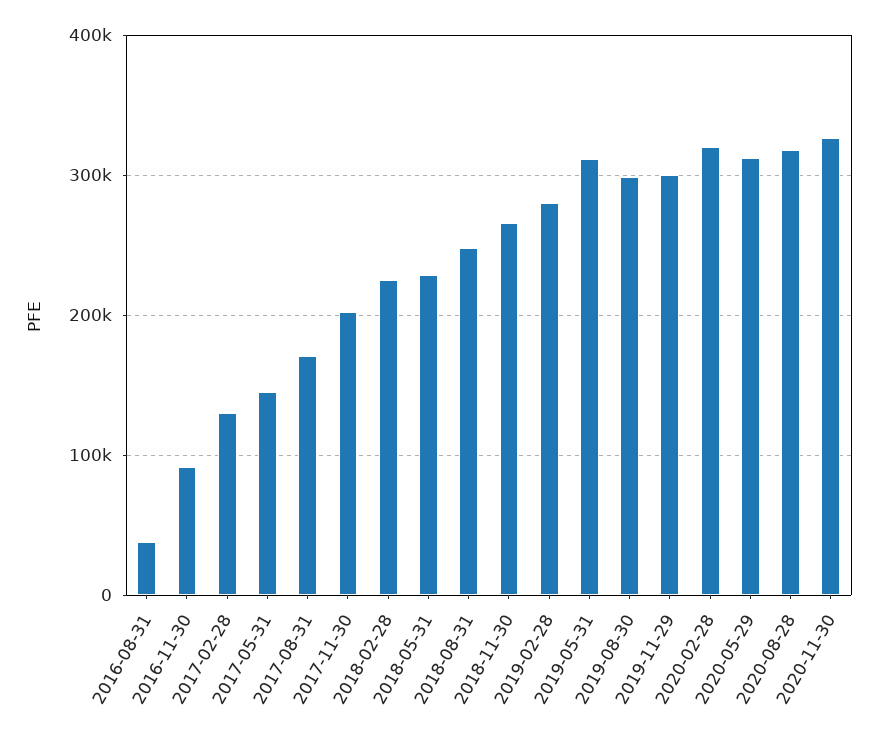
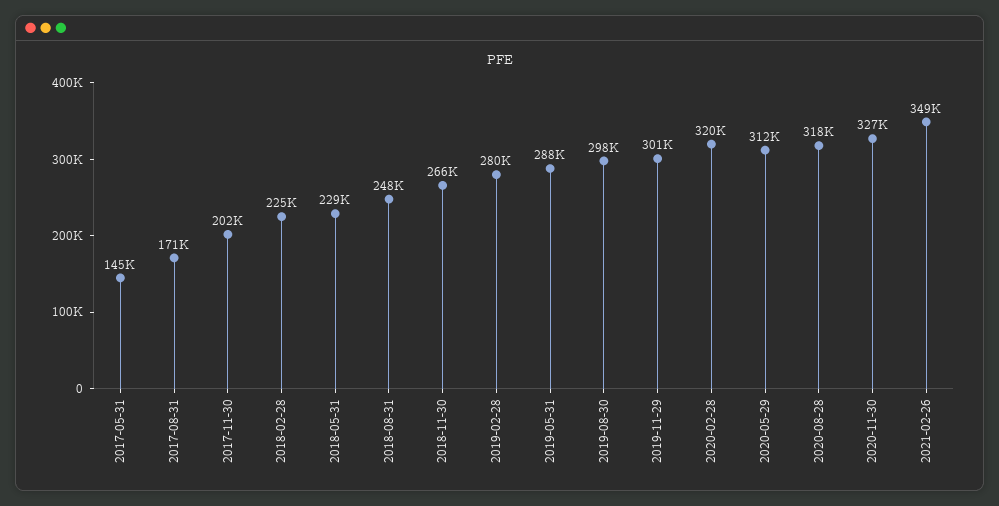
2016-08-31: 40000 -> none
2016-11-30: 90000 -> none
2017-02-28: 130000 -> none
2019-05-31: 310000 -> 288000
2021-02-26: none -> 349000

